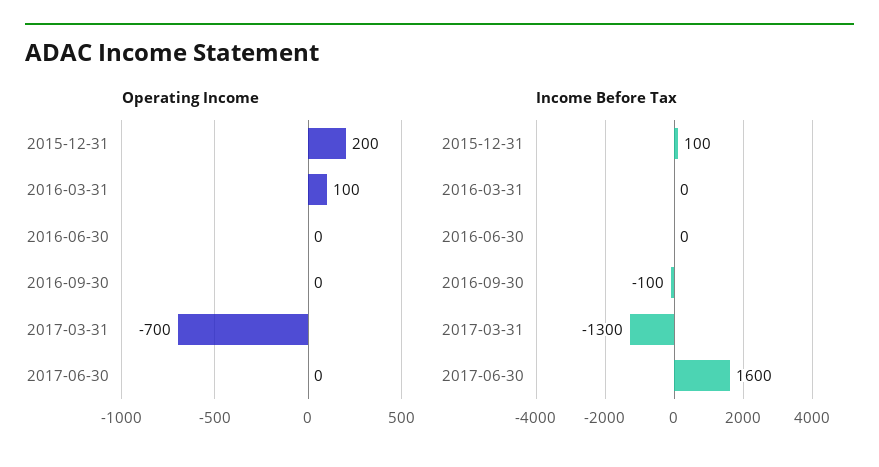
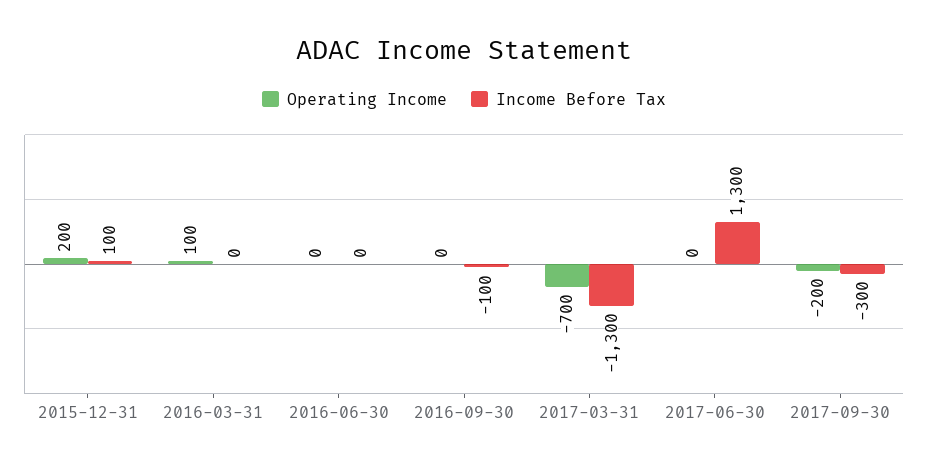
Income Before Tax, 2017-06-30: 1600 -> 1300
Operating Income, 2017-09-30: none -> -200
Income Before Tax, 2017-09-30: none -> -300

